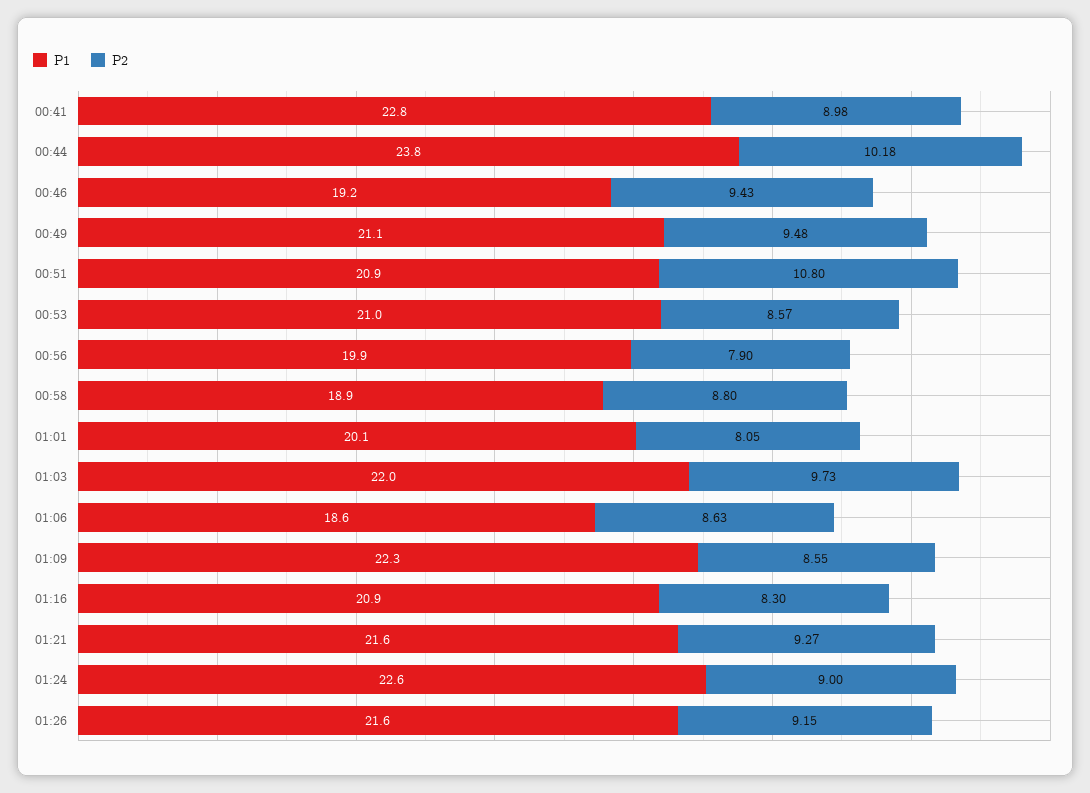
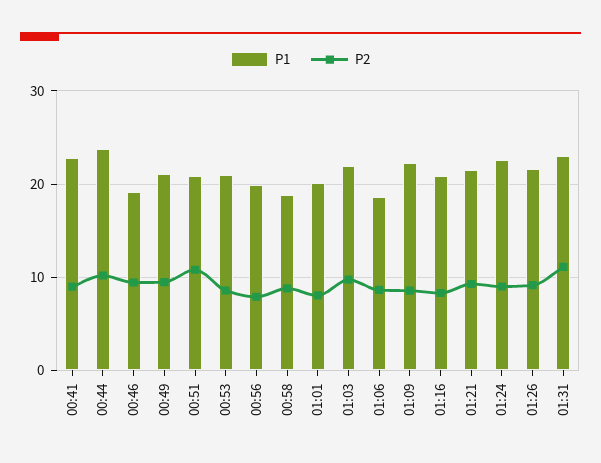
P1, 01:31: none -> 23
P2, 01:31: none -> 11

